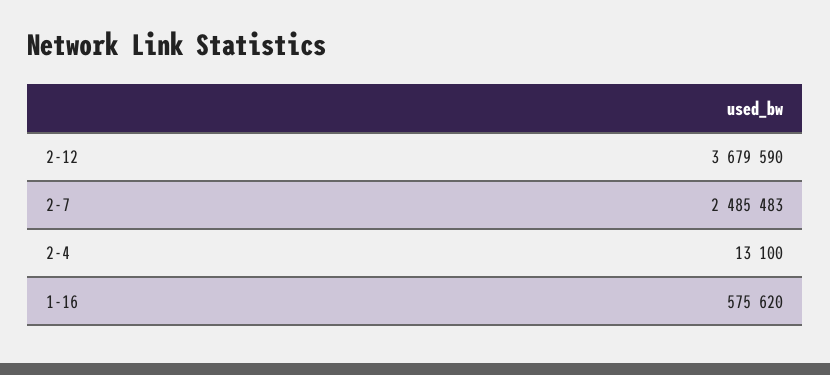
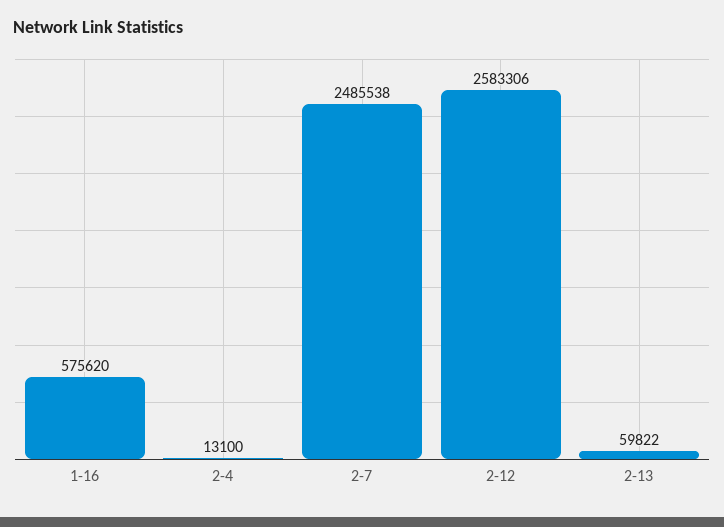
2-12: 3679590 -> 2583306
2-7: 2485483 -> 2485538
2-13: none -> 59822

